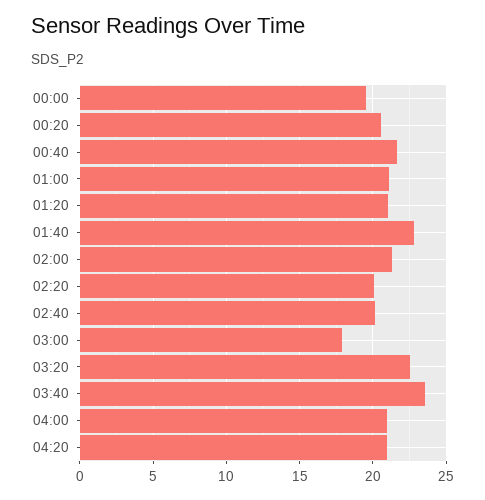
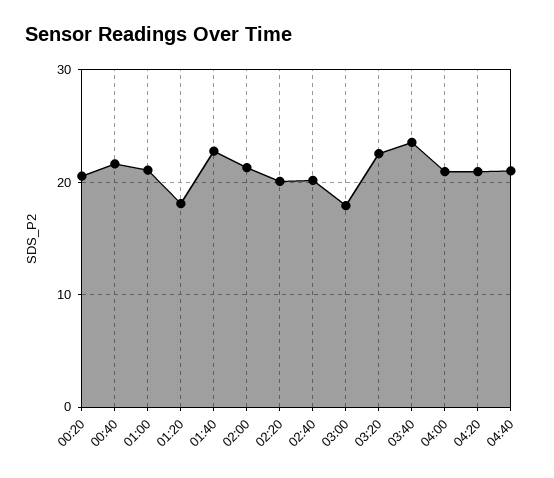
00:00: 19.5 -> none
01:20: 21 -> 18
04:40: none -> 21

